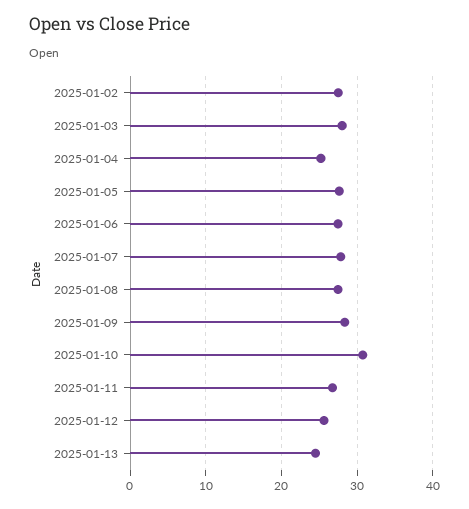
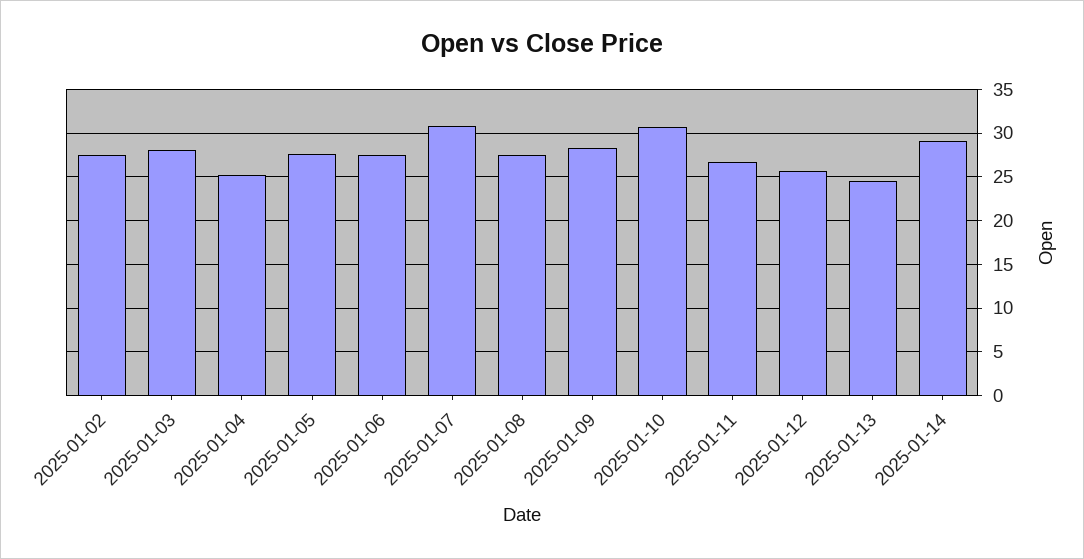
2025-01-07: 28 -> 31
2025-01-14: none -> 29

